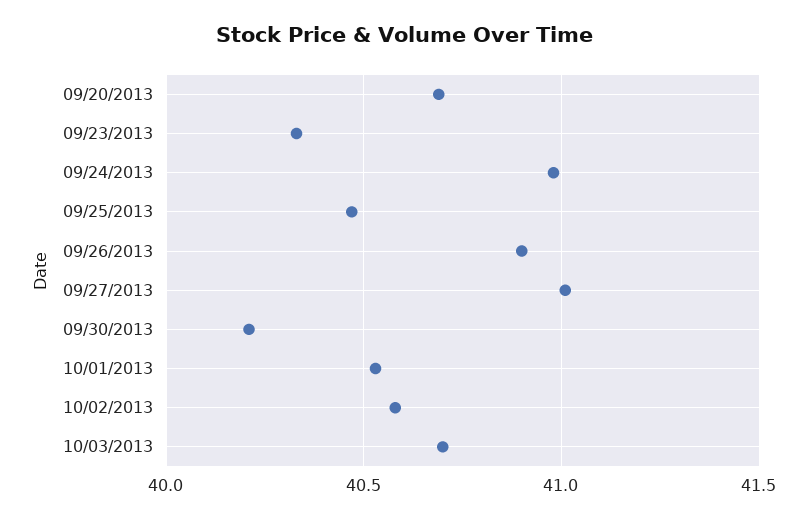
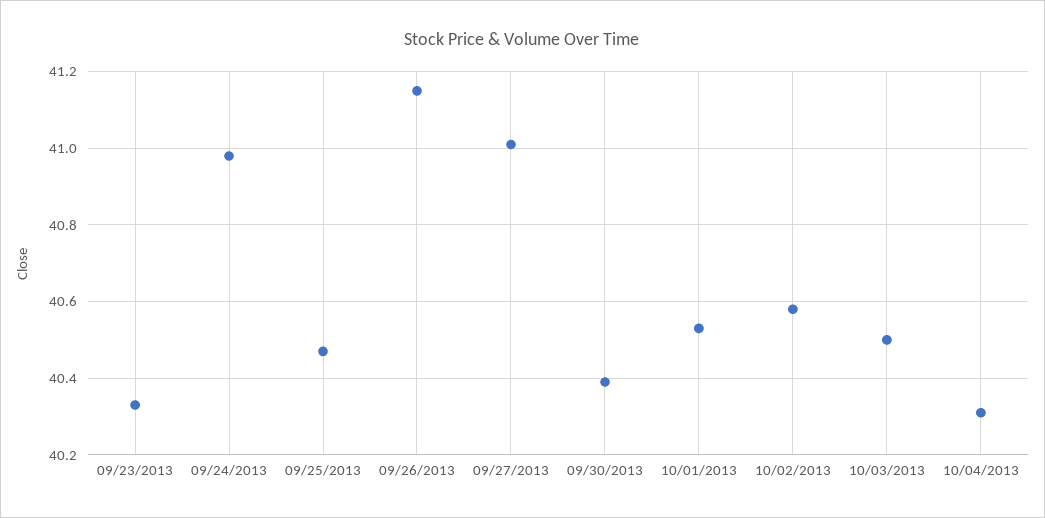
09/20/2013: 40.7 -> none
09/26/2013: 40.9 -> 41.15
09/30/2013: 40.2 -> 40.4
10/03/2013: 40.7 -> 40.5
10/04/2013: none -> 40.3

